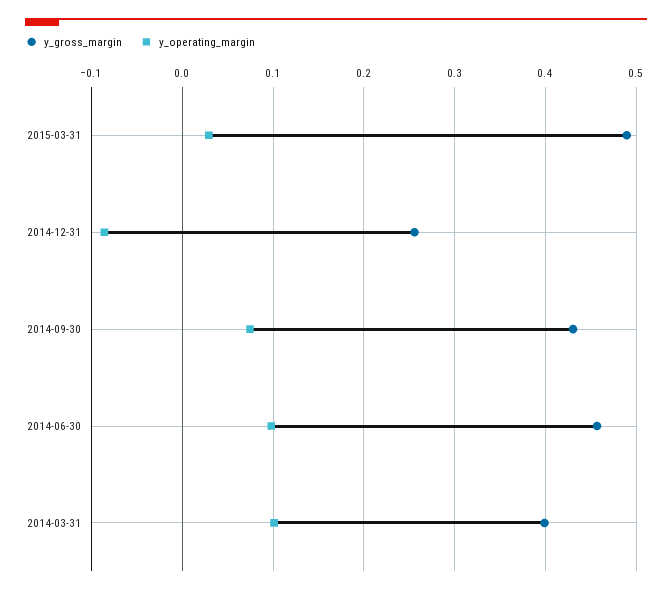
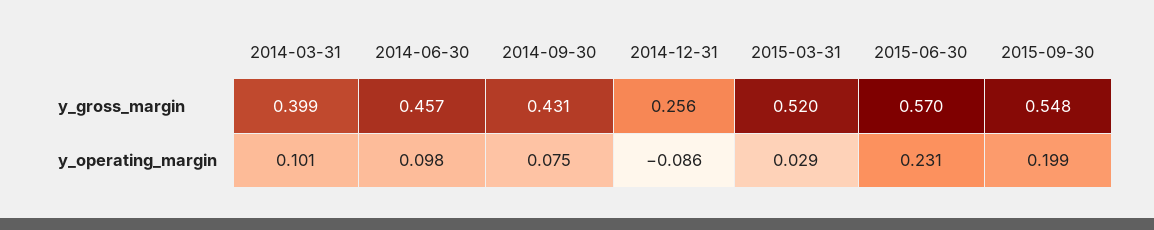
y_gross_margin, 2015-03-31: 0.49 -> 0.52
y_gross_margin, 2015-06-30: none -> 0.57
y_gross_margin, 2015-09-30: none -> 0.548
y_operating_margin, 2015-06-30: none -> 0.231
y_operating_margin, 2015-09-30: none -> 0.199

